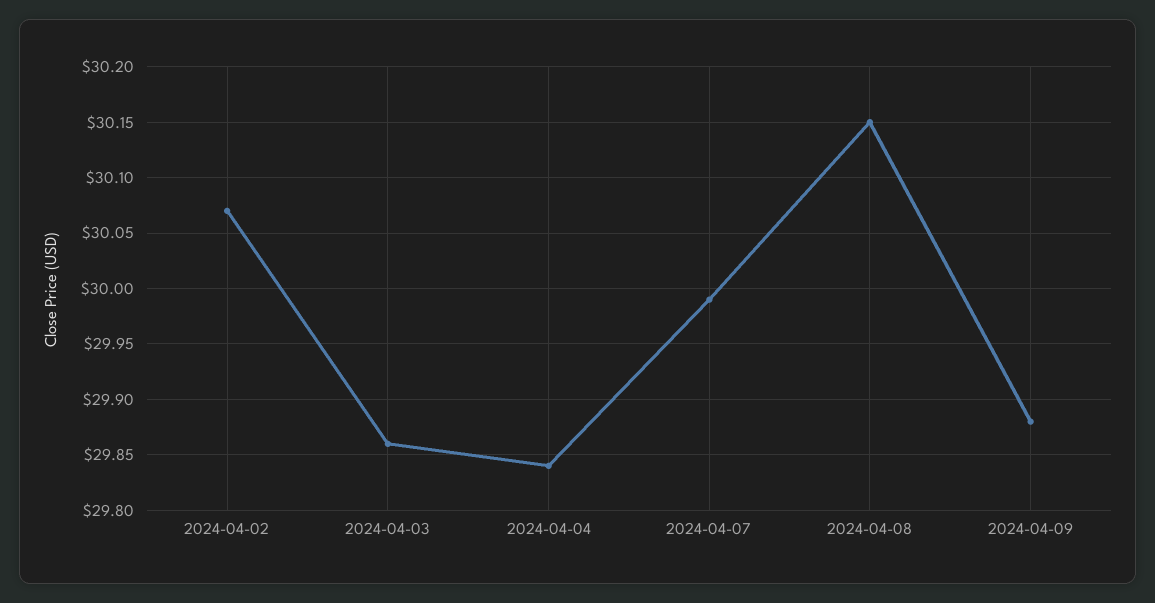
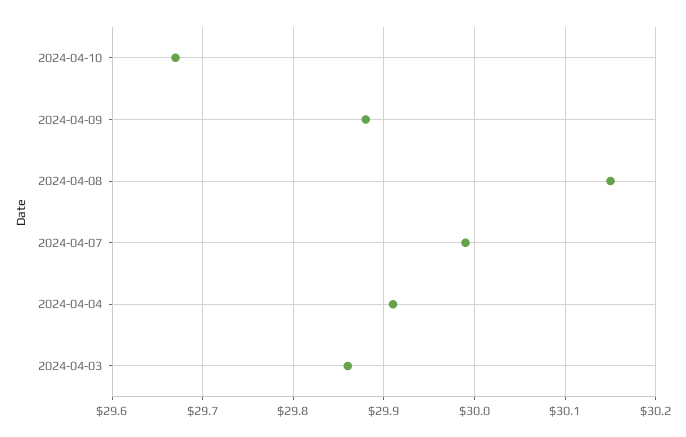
2024-04-02: 30.07 -> none
2024-04-04: 29.84 -> 29.91
2024-04-10: none -> 29.67

